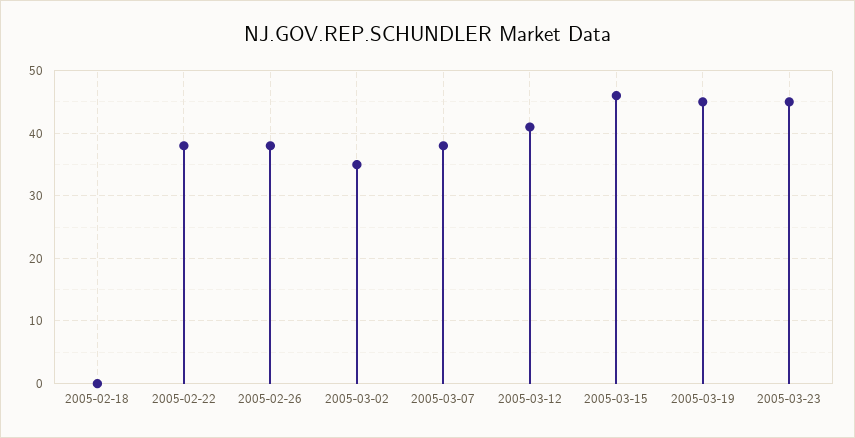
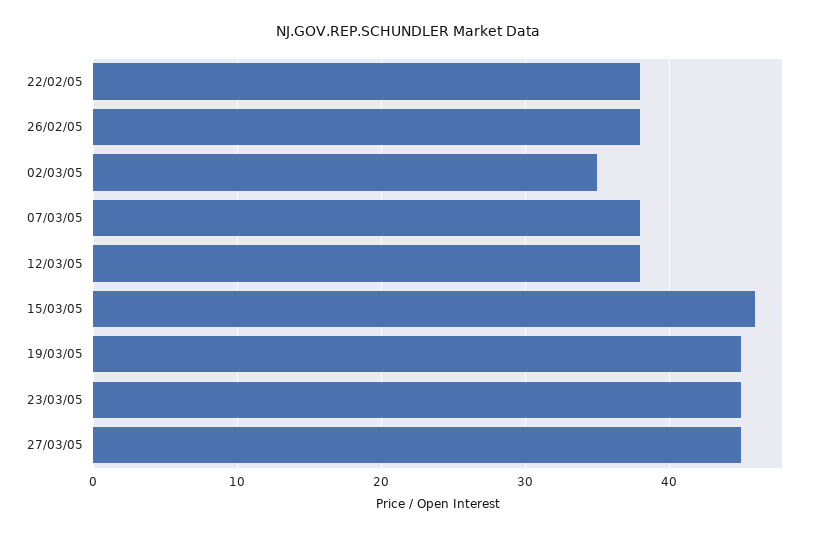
2005-02-18: 0 -> none
2005-03-12: 41 -> 38
27/03/05: none -> 45

